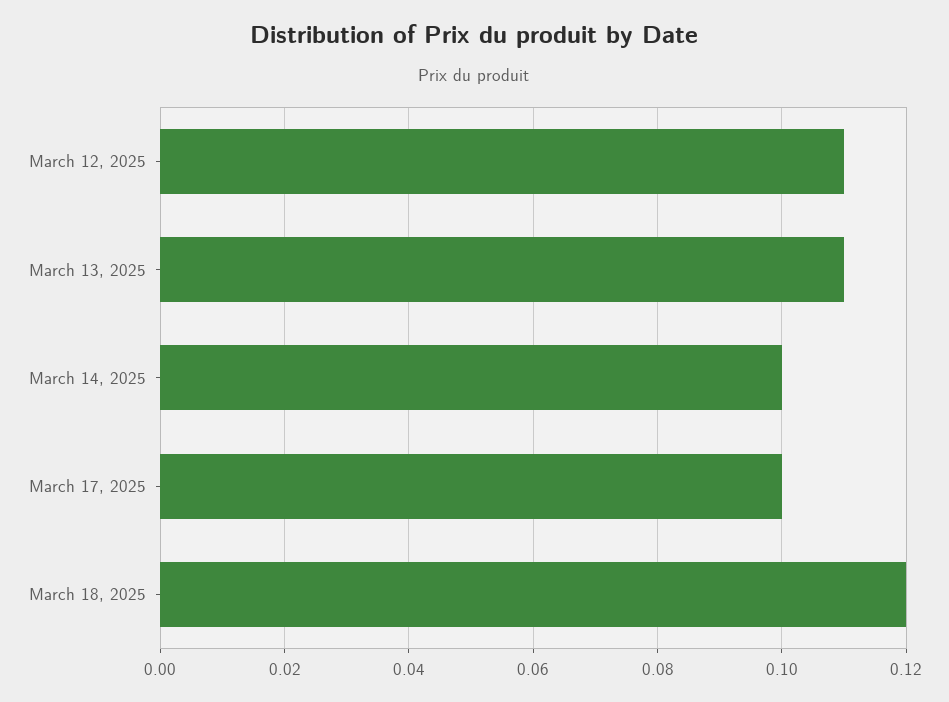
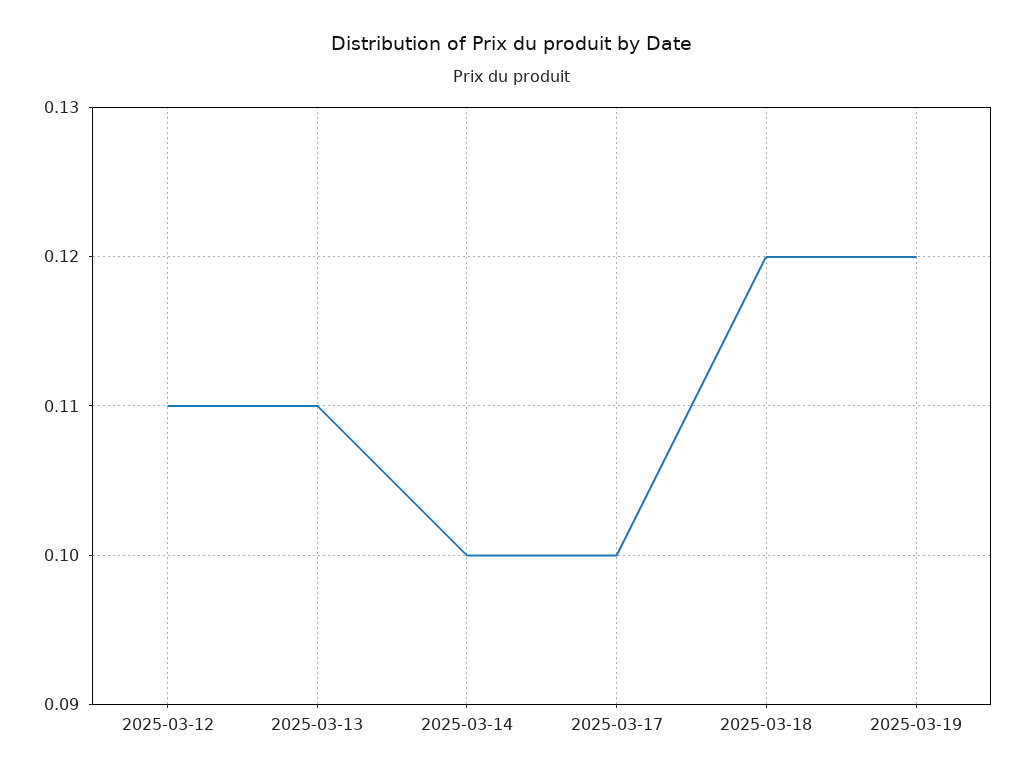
2025-03-19: none -> 0.12

